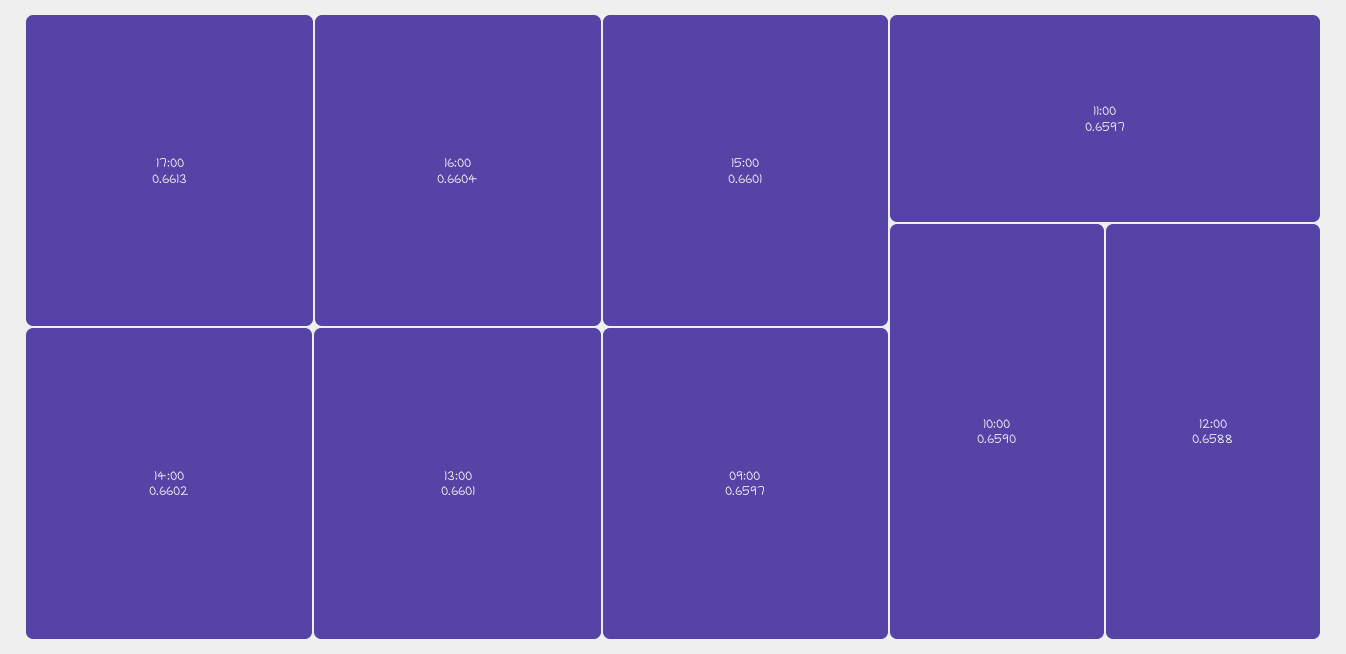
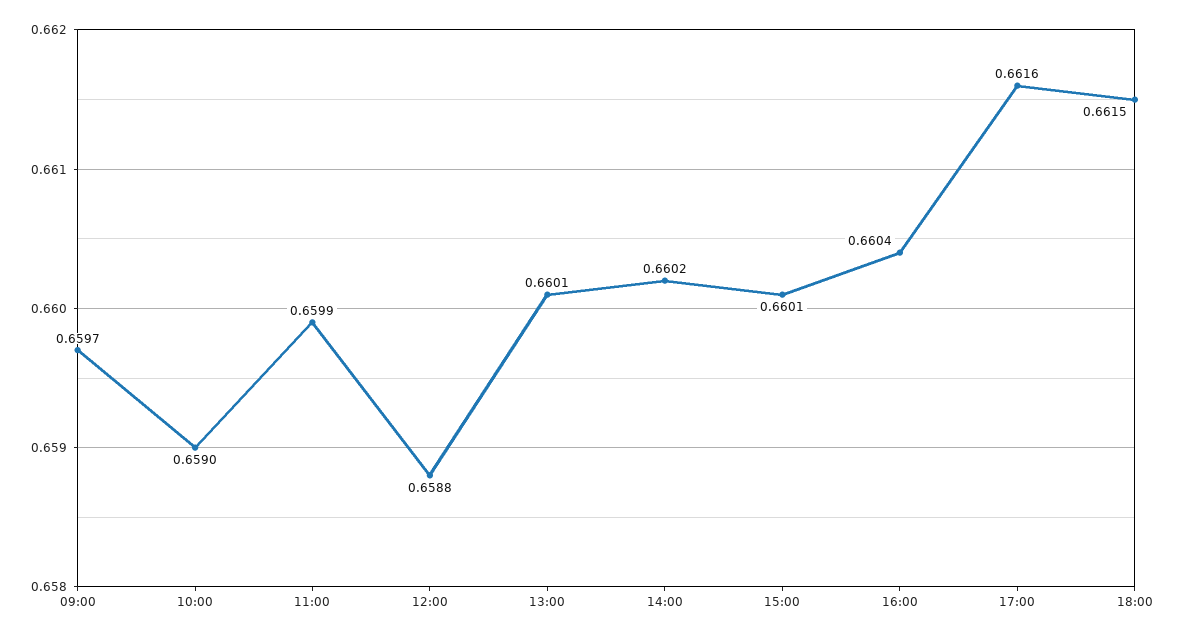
17:00: 0.6613 -> 0.6616
11:00: 0.6597 -> 0.6599
18:00: none -> 0.6615

